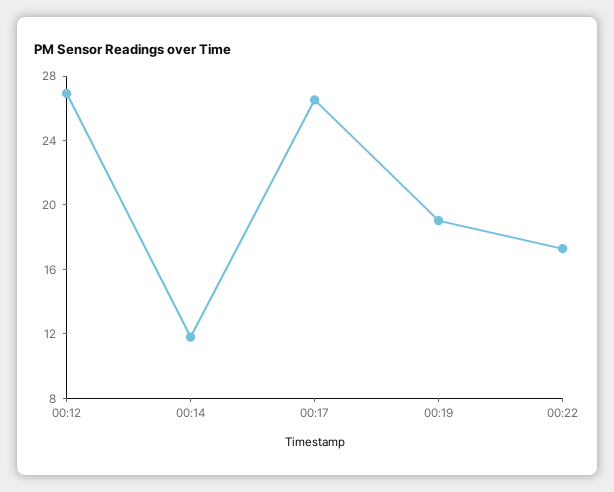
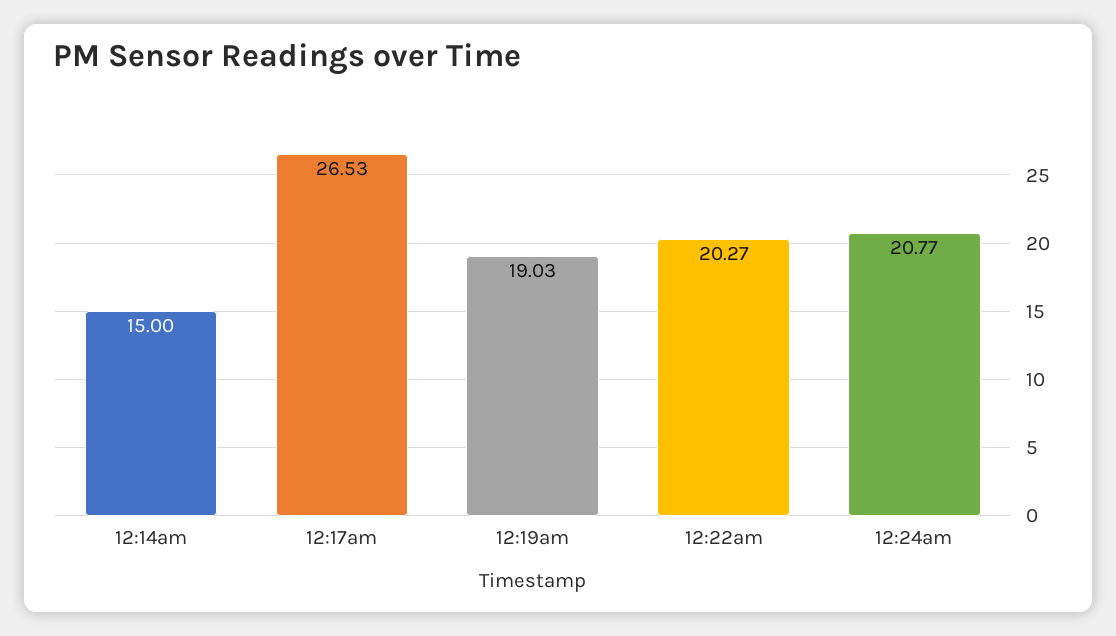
00:12: 27 -> none
00:14: 12 -> 15
00:22: 17 -> 20.27
12:24am: none -> 20.77

